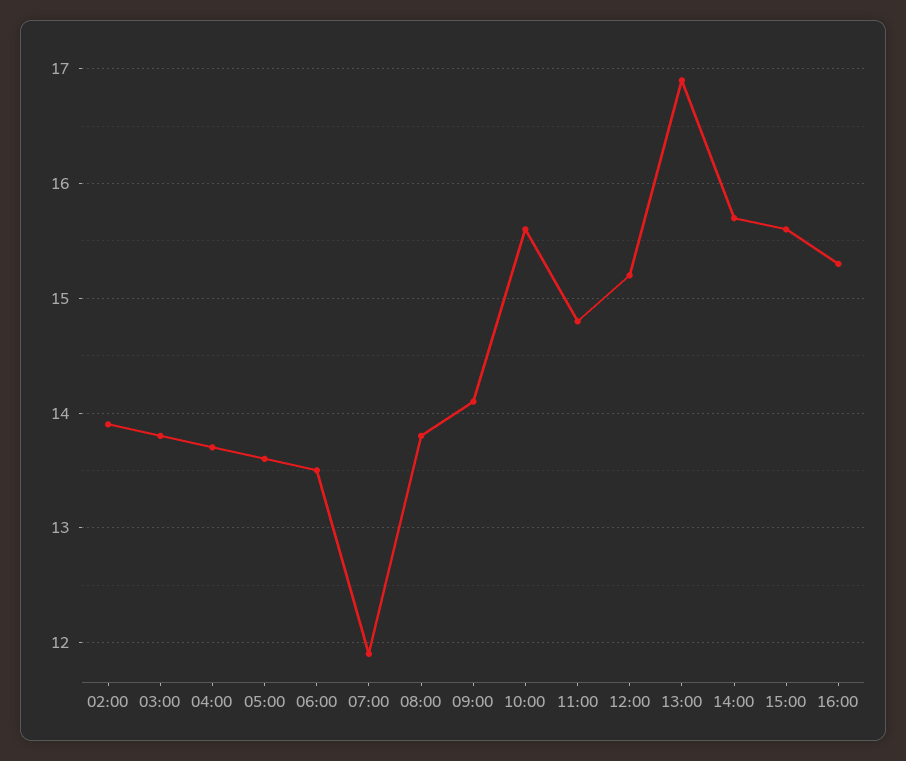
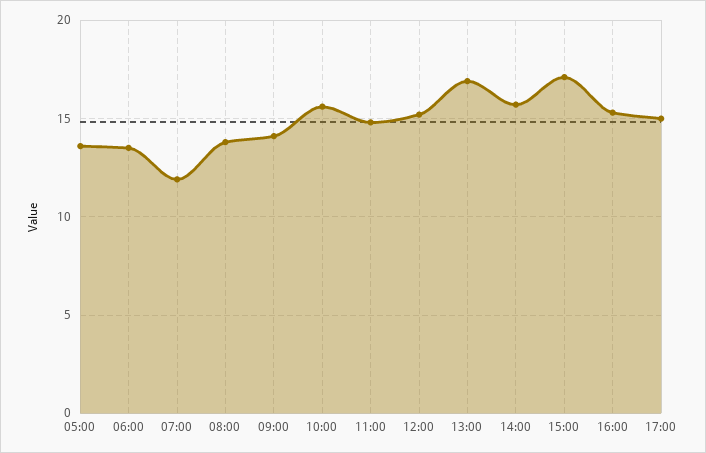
02:00: 13.9 -> none
03:00: 13.8 -> none
04:00: 13.7 -> none
15:00: 15.6 -> 17
17:00: none -> 15

